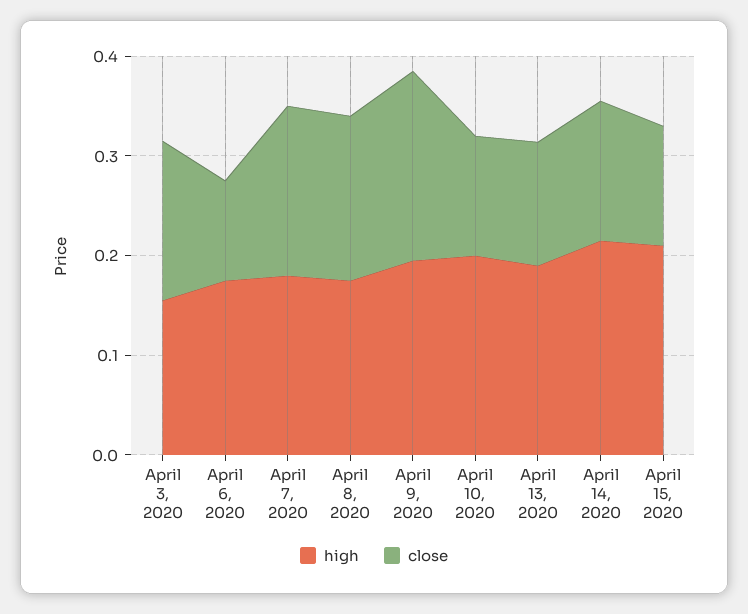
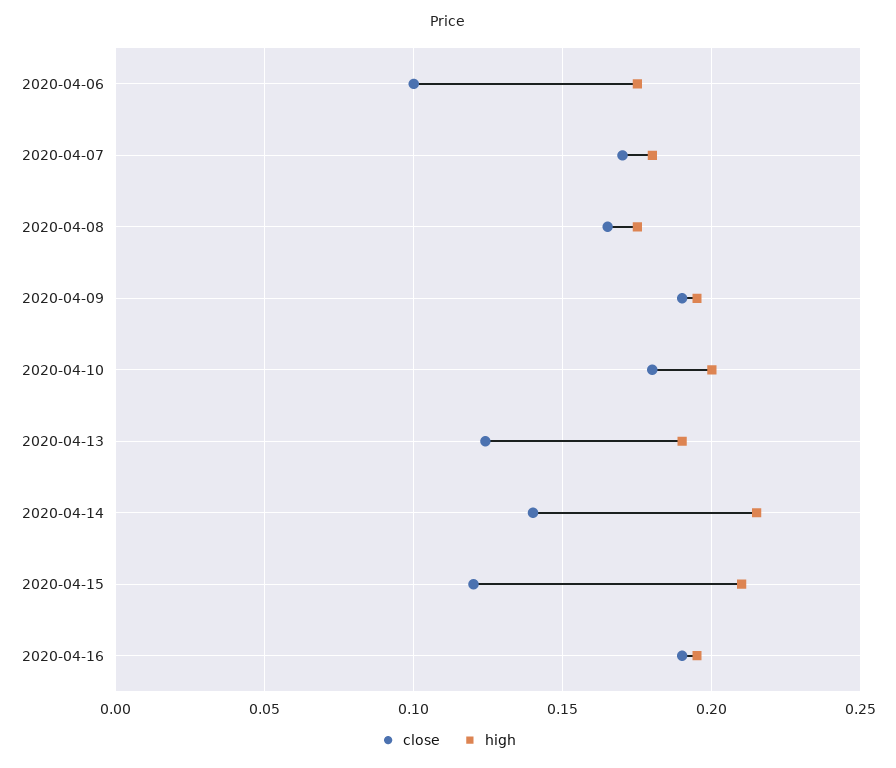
high, April 3, 2020: 0.16 -> none
close, April 3, 2020: 0.16 -> none
close, April 10, 2020: 0.12 -> 0.18
close, 2020-04-16: none -> 0.19
high, 2020-04-16: none -> 0.195

